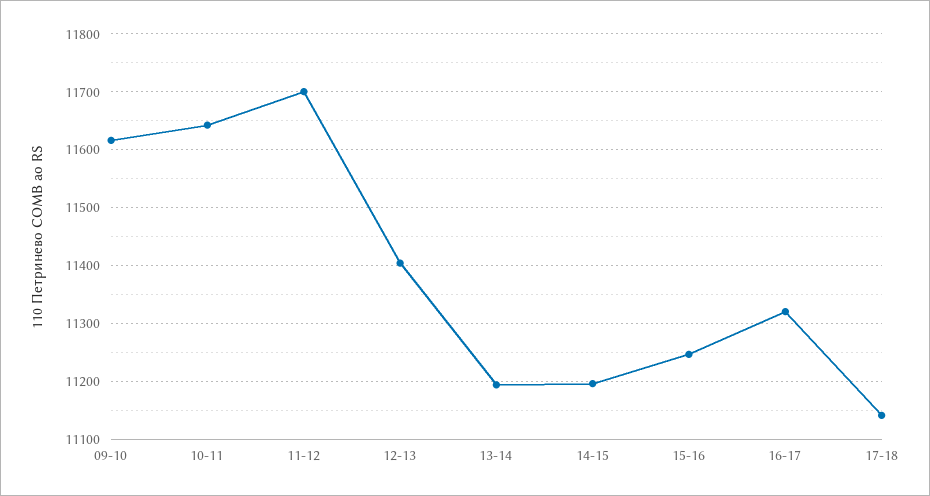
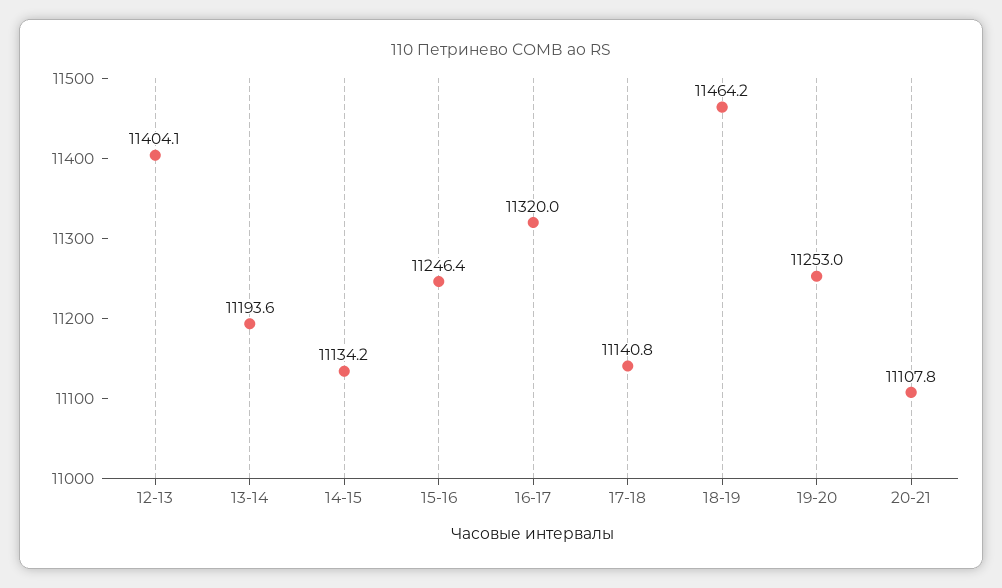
09-10: 11620 -> none
10-11: 11640 -> none
11-12: 11700 -> none
14-15: 11200 -> 11134.2
18-19: none -> 11464.2
19-20: none -> 11253
20-21: none -> 11107.8

